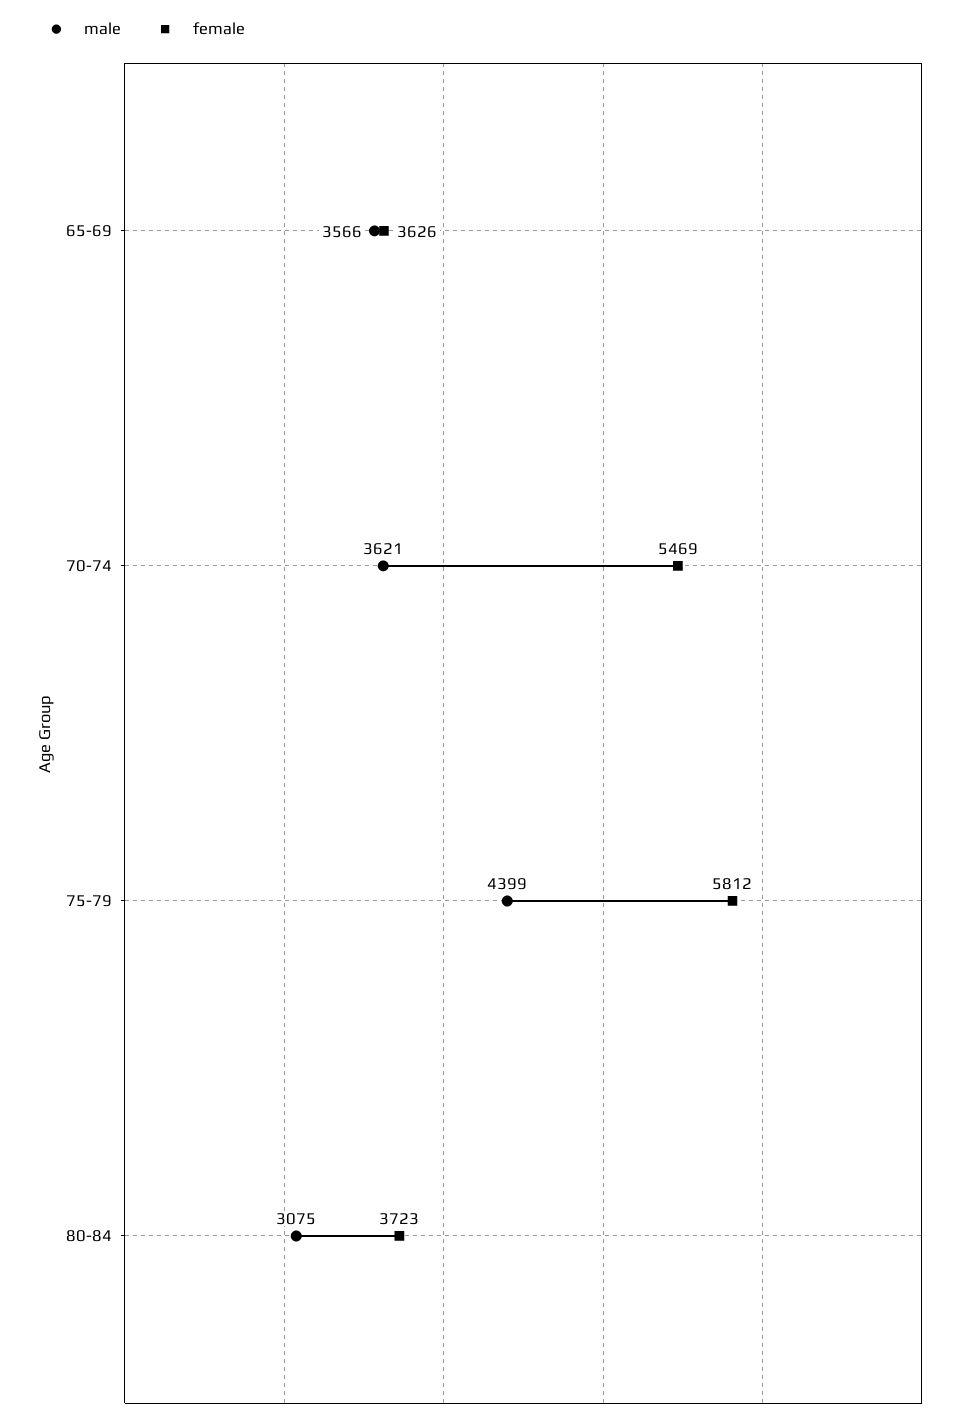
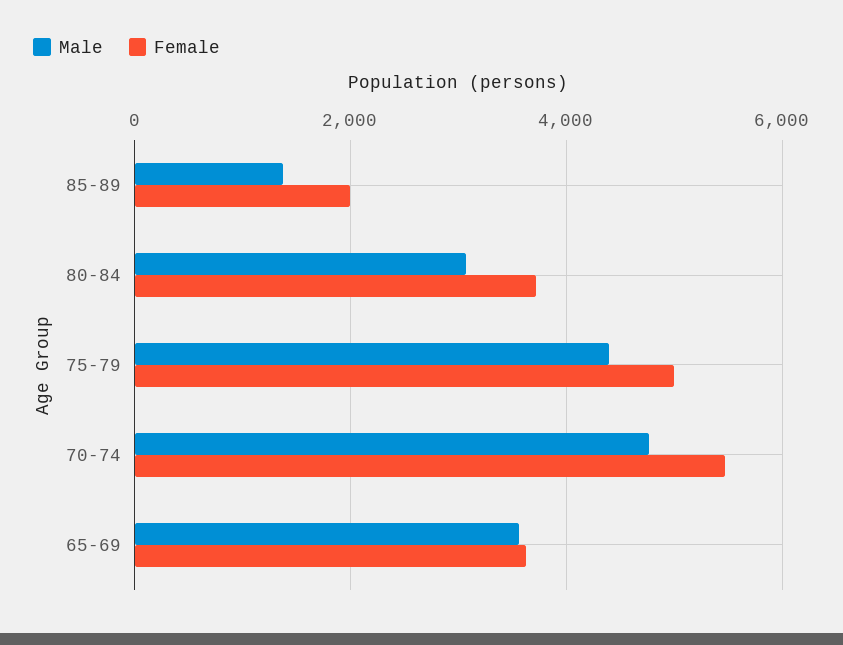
male, 70-74: 3621 -> 4800
female, 75-79: 5812 -> 5000
male, 85-89: none -> 1400
female, 85-89: none -> 2000

